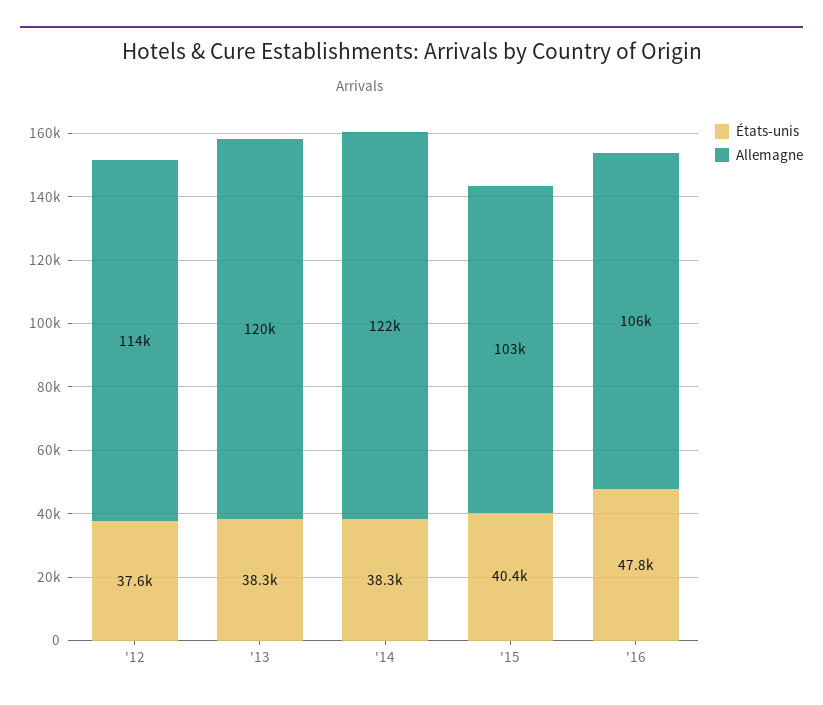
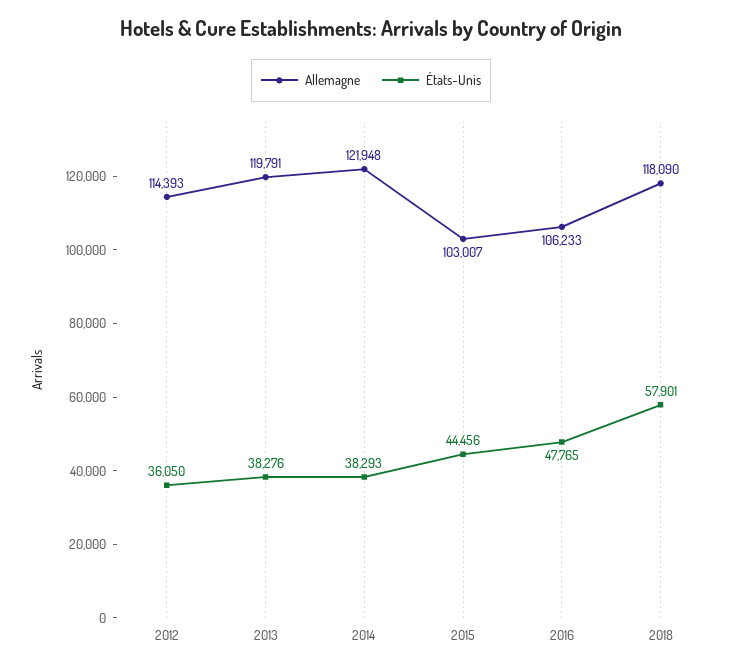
États-unis, '12: 37600 -> 36050
États-unis, '15: 40400 -> 44456
Allemagne, 2018: none -> 118090
États-unis, 2018: none -> 57901

